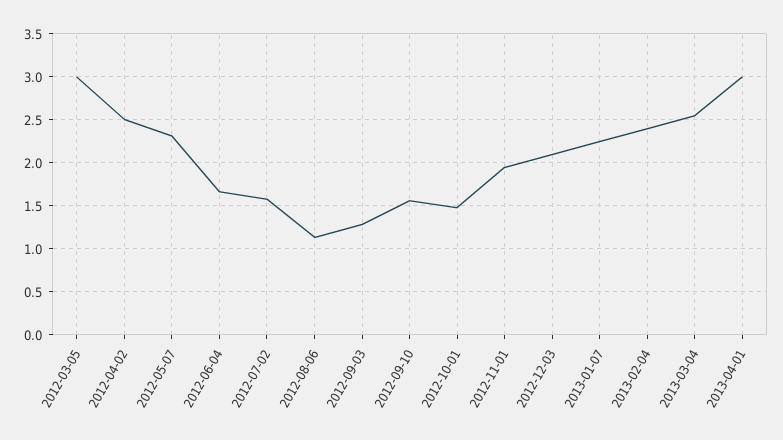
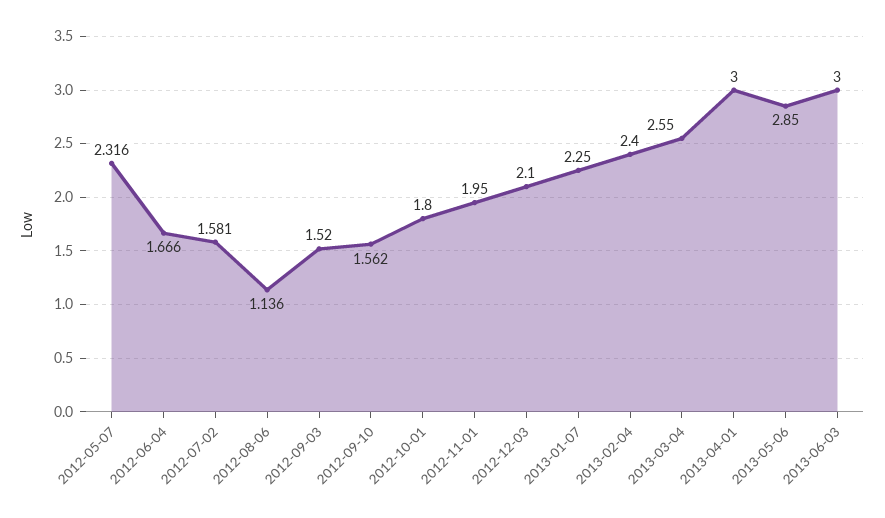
2012-03-05: 3 -> none
2012-04-02: 2.5 -> none
2012-09-03: 1.3 -> 1.52
2012-10-01: 1.5 -> 1.8
2013-05-06: none -> 2.85
2013-06-03: none -> 3

